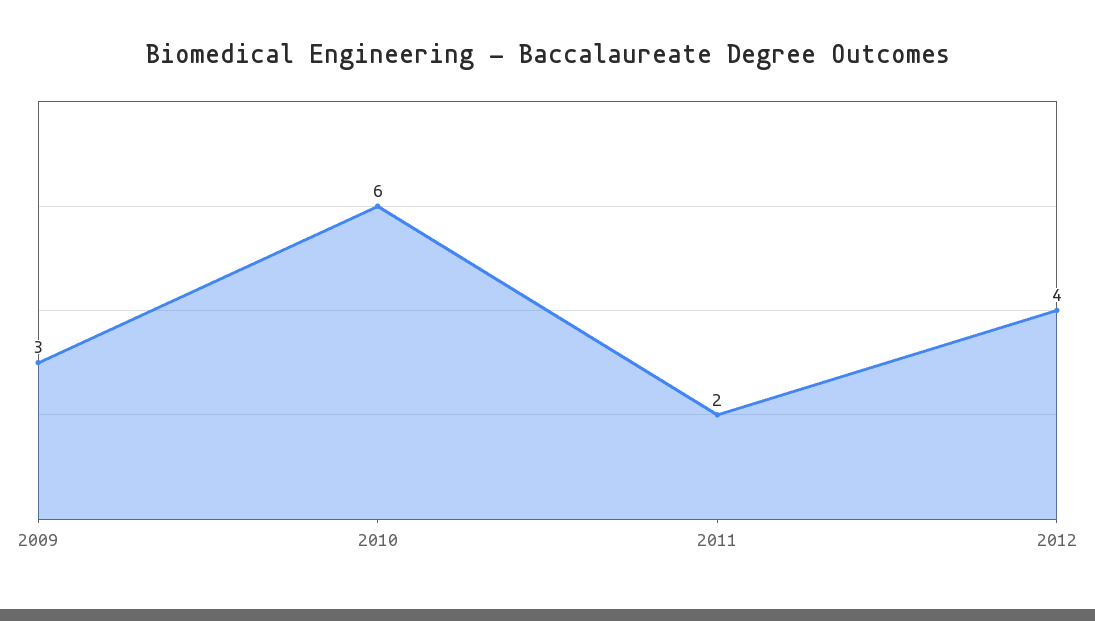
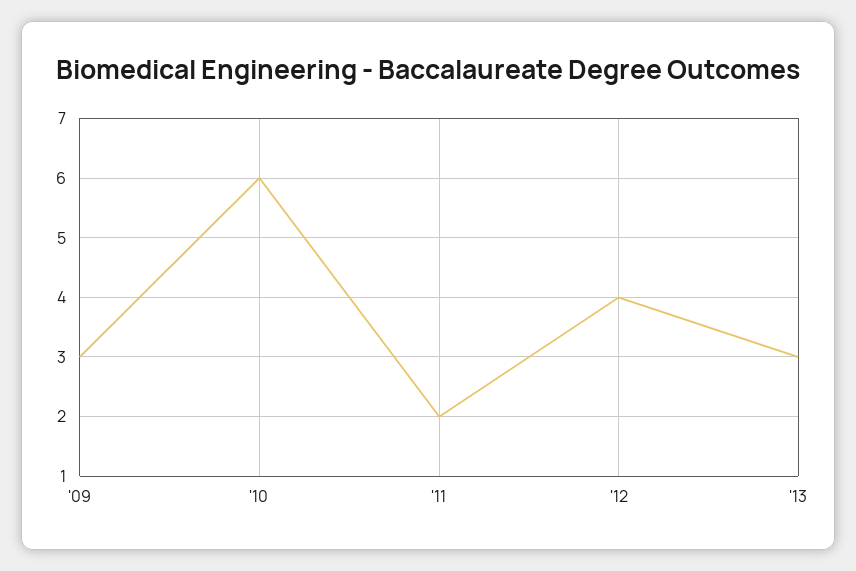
'13: none -> 3

